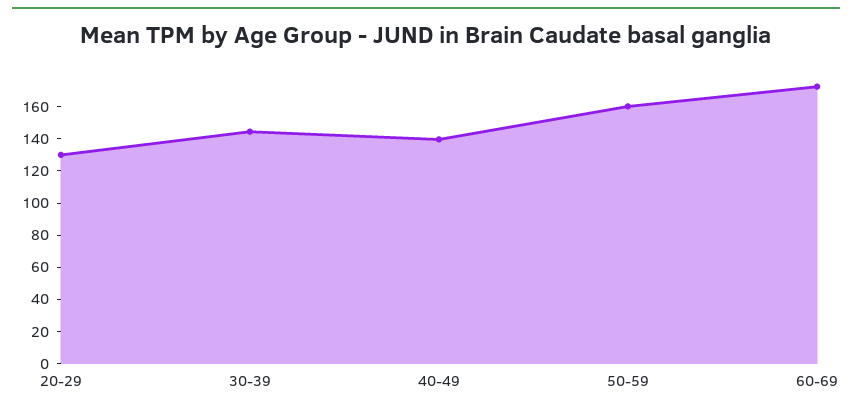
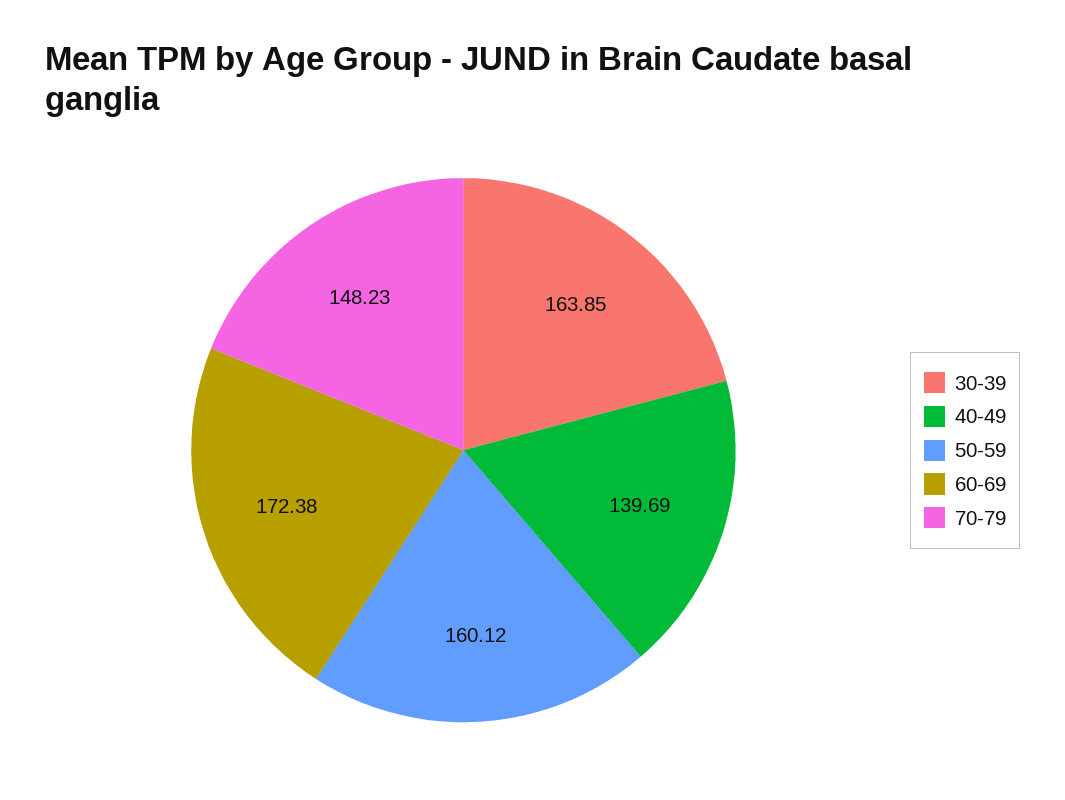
20-29: 130 -> none
30-39: 145 -> 163.85
70-79: none -> 148.23

